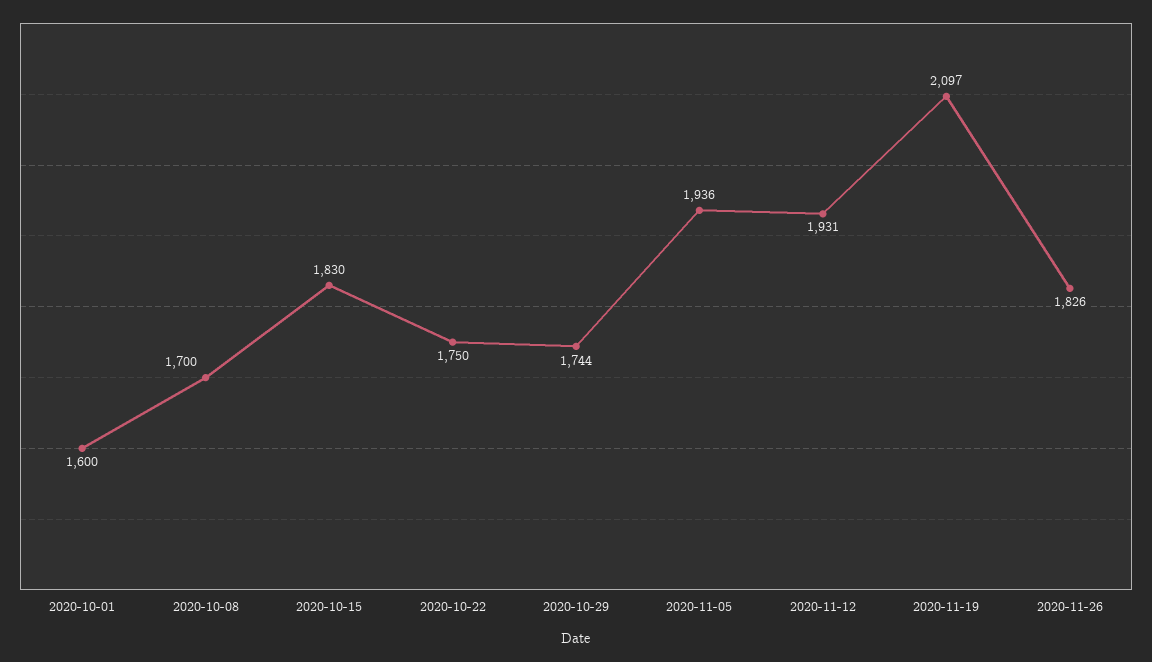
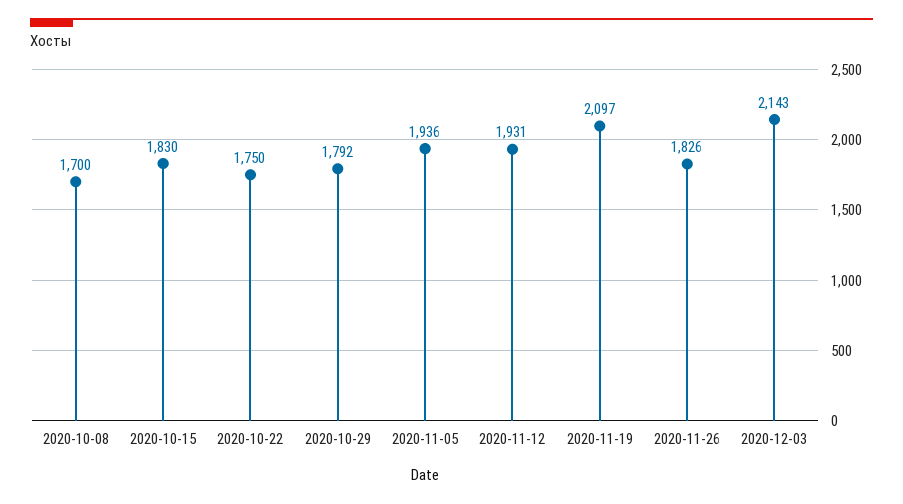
2020-10-01: 1600 -> none
2020-10-29: 1744 -> 1792
2020-12-03: none -> 2143

